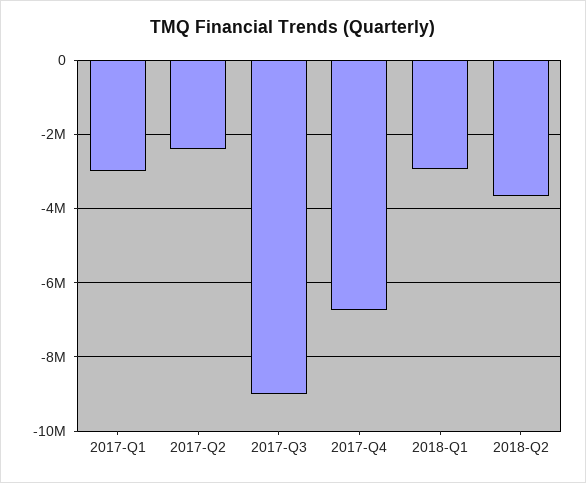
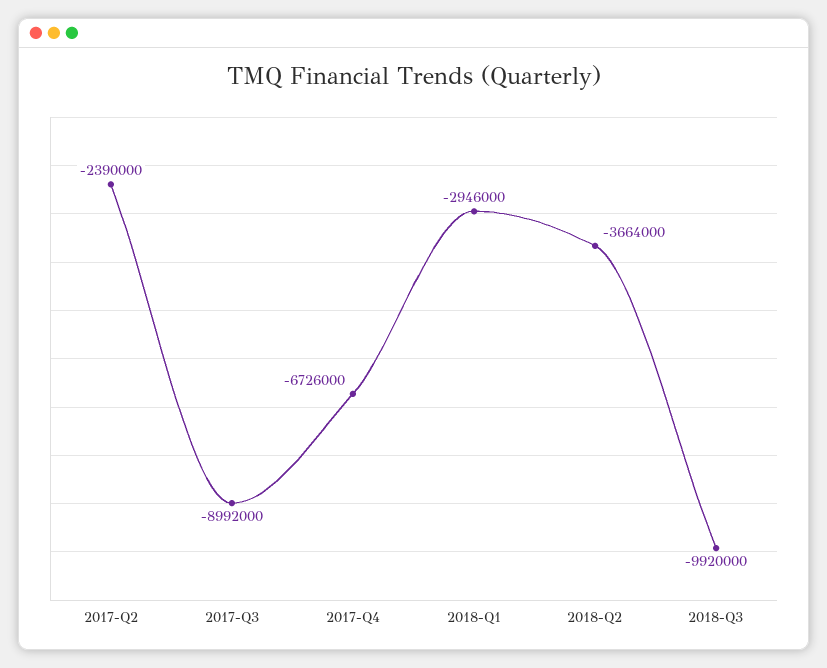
2017-Q1: -3000000 -> none
2018-Q3: none -> -9920000

